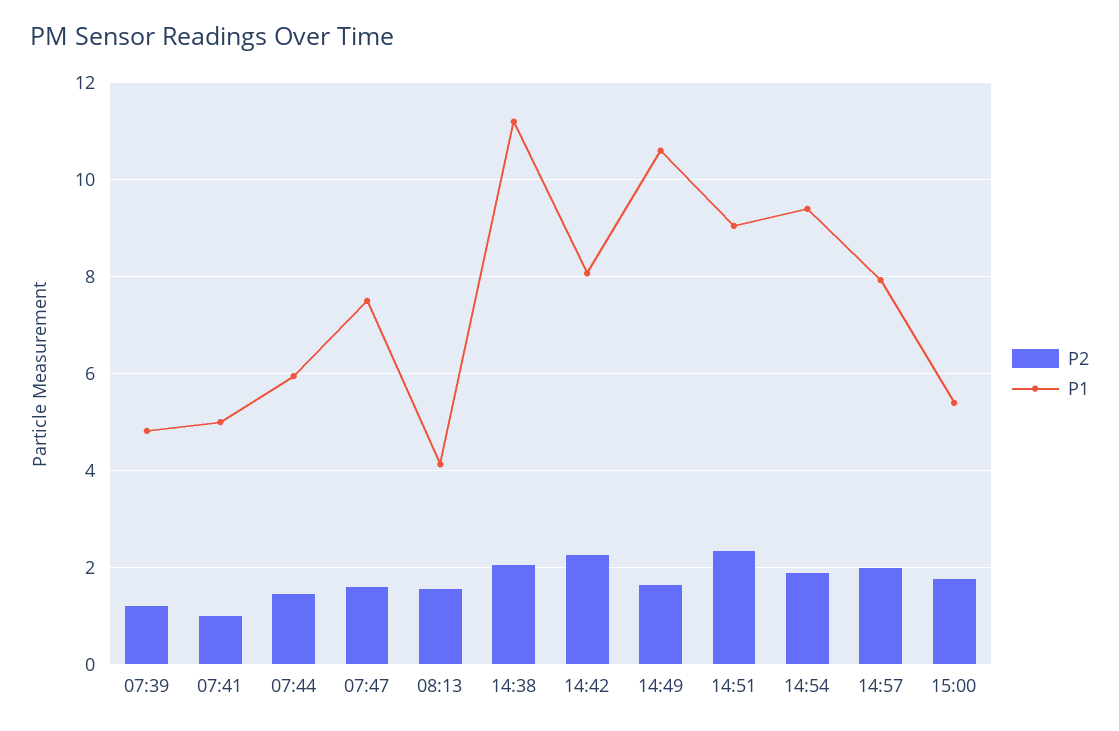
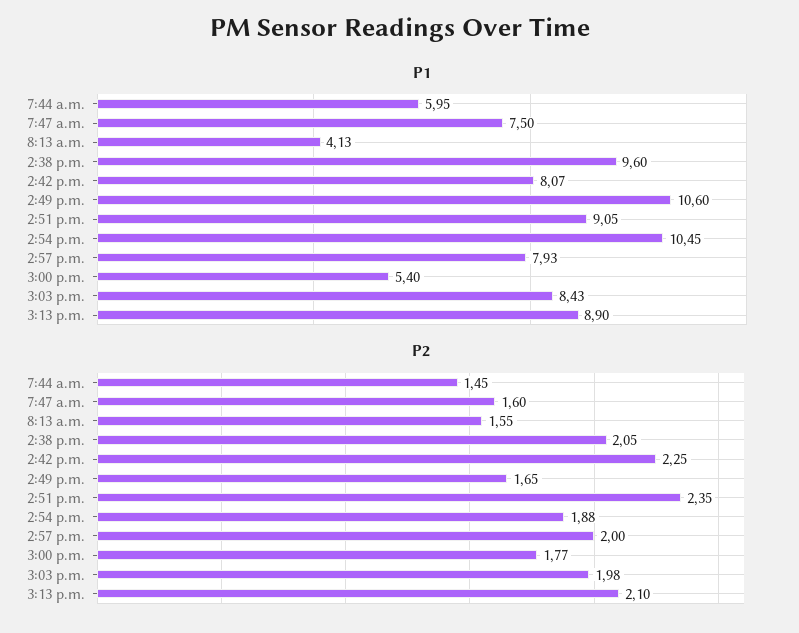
P2, 07:39: 1.2 -> none
P1, 07:39: 4.8 -> none
P2, 07:41: 1 -> none
P1, 07:41: 5 -> none
P1, 14:38: 11.2 -> 9.6
P1, 14:54: 9.4 -> 10.45
P1, 3:03 p.m.: none -> 8.43
P1, 3:13 p.m.: none -> 8.9
P2, 3:03 p.m.: none -> 1.98
P2, 3:13 p.m.: none -> 2.1

